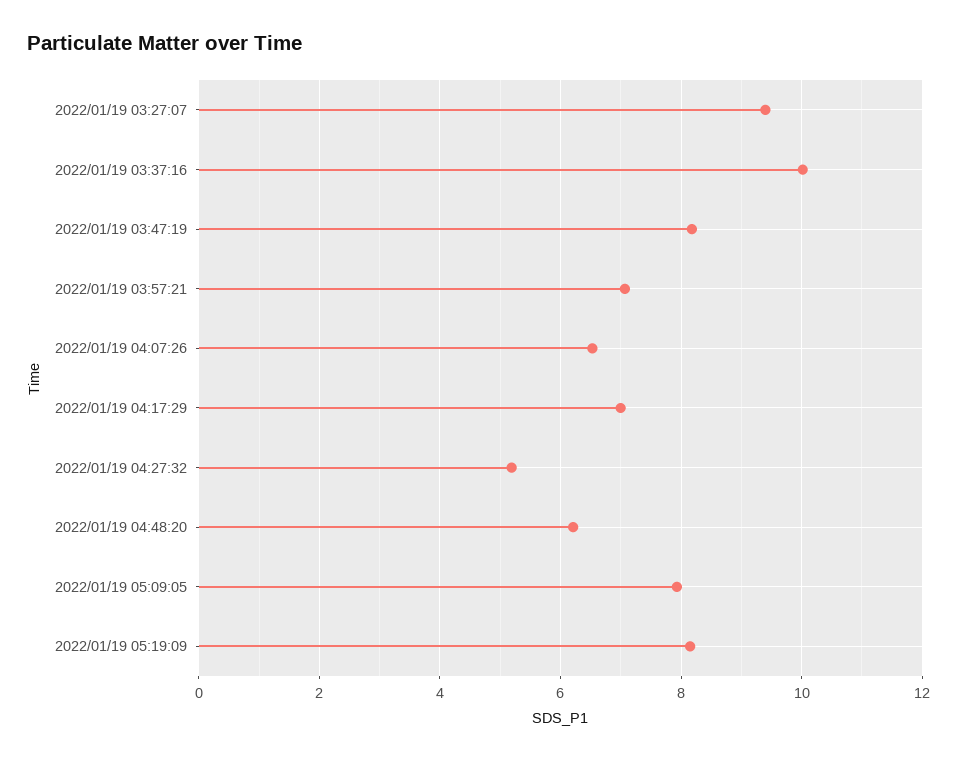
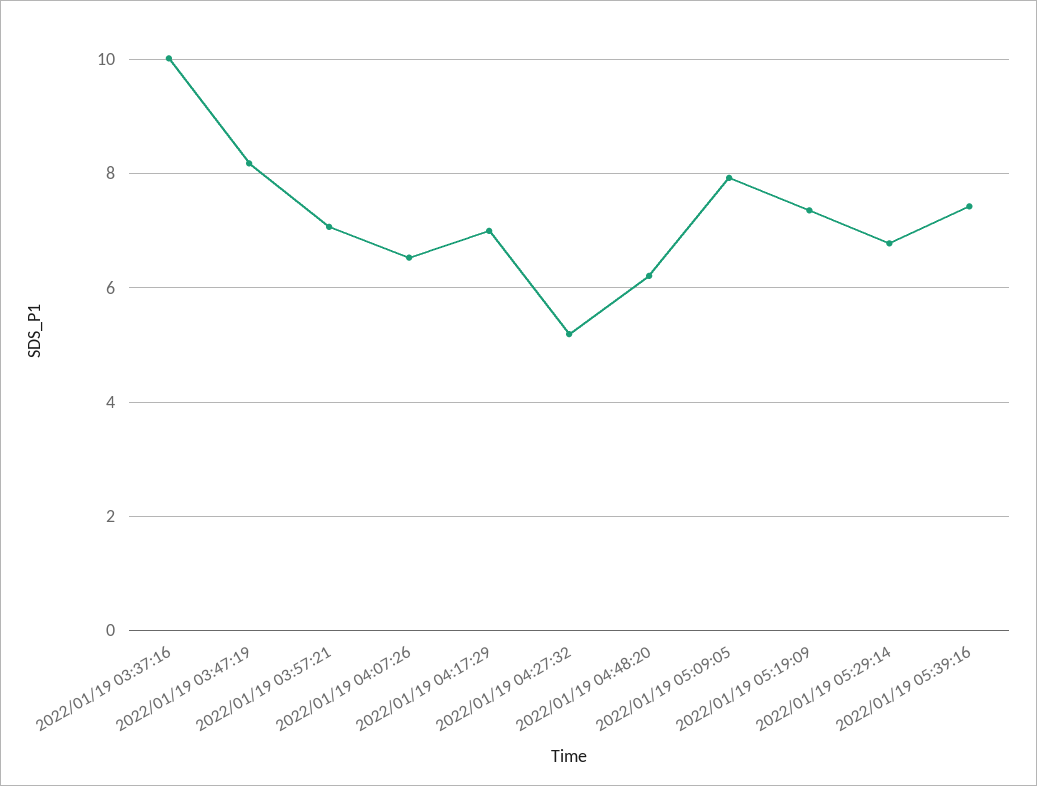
2022/01/19 03:27:07: 9.4 -> none
2022/01/19 05:19:09: 8.2 -> 7.4
2022/01/19 05:29:14: none -> 6.8
2022/01/19 05:39:16: none -> 7.4

